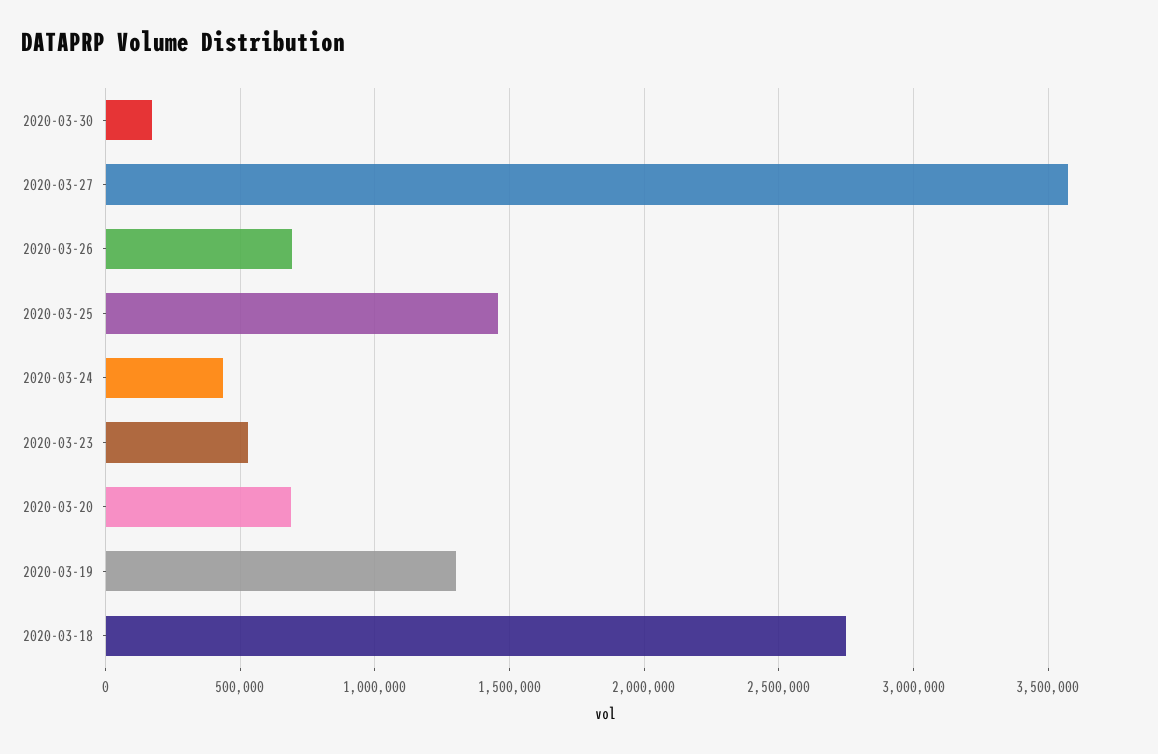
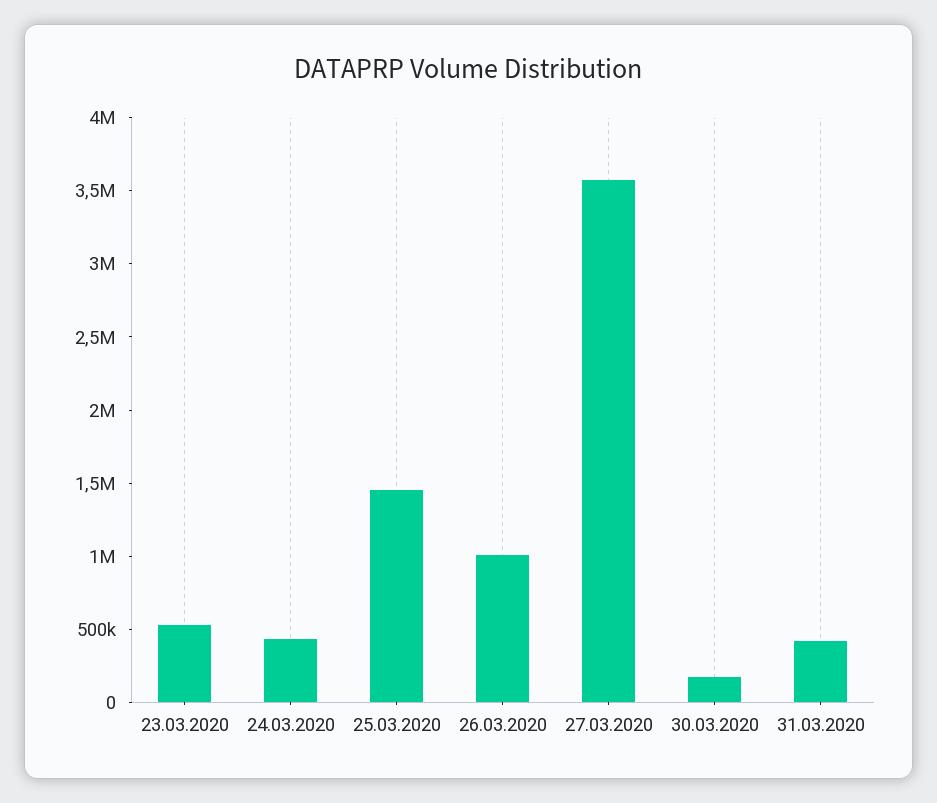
2020-03-26: 700000 -> 1000000
2020-03-20: 700000 -> none
2020-03-19: 1300000 -> none
2020-03-18: 2750000 -> none
31.03.2020: none -> 400000

